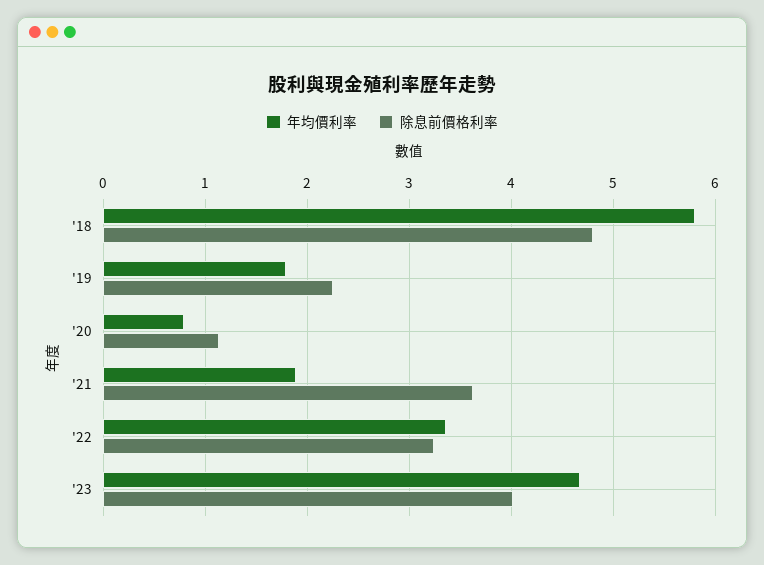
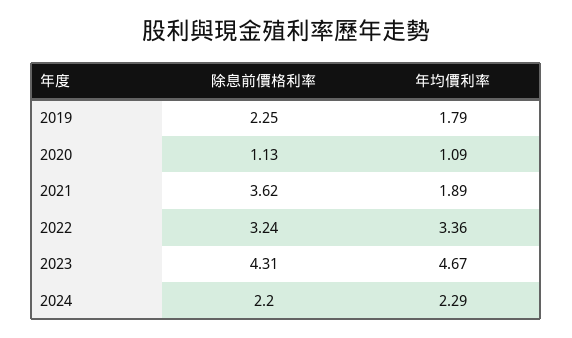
年均價利率, '18: 5.8 -> none
除息前價格利率, '18: 4.8 -> none
年均價利率, '20: 0.8 -> 1.09
除息前價格利率, '23: 4 -> 4.31
除息前價格利率, 2024: none -> 2.2
年均價利率, 2024: none -> 2.29

